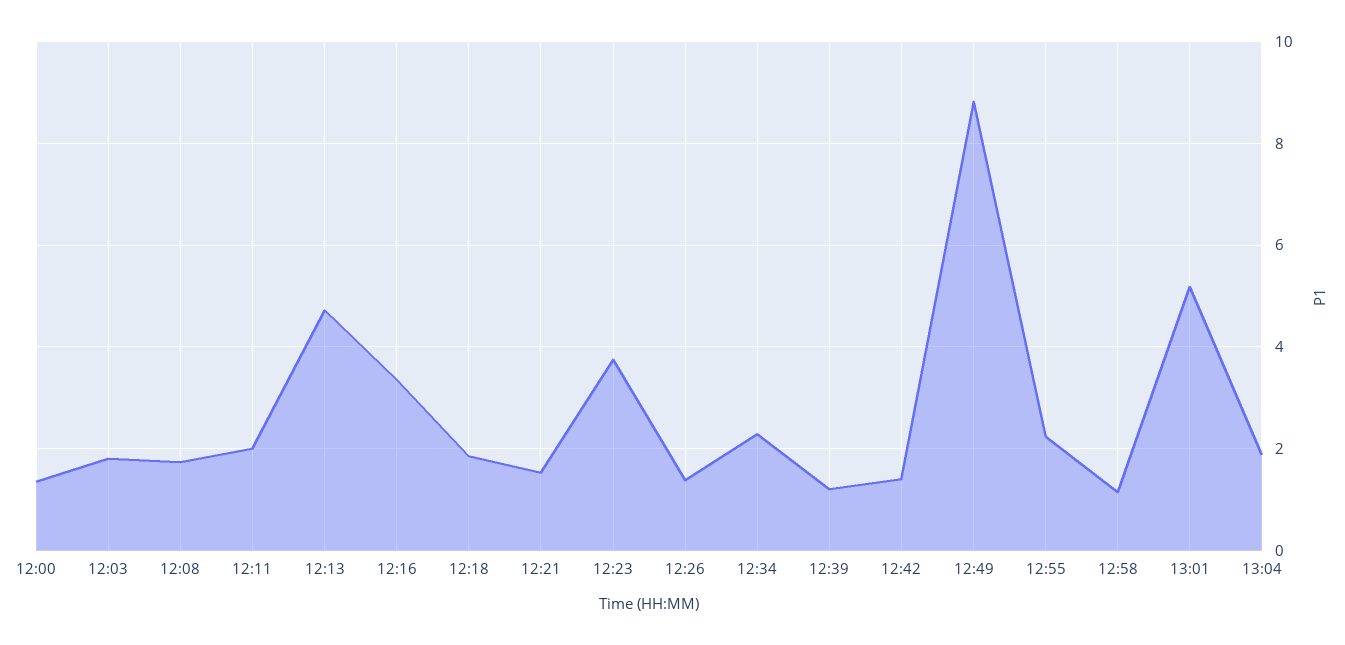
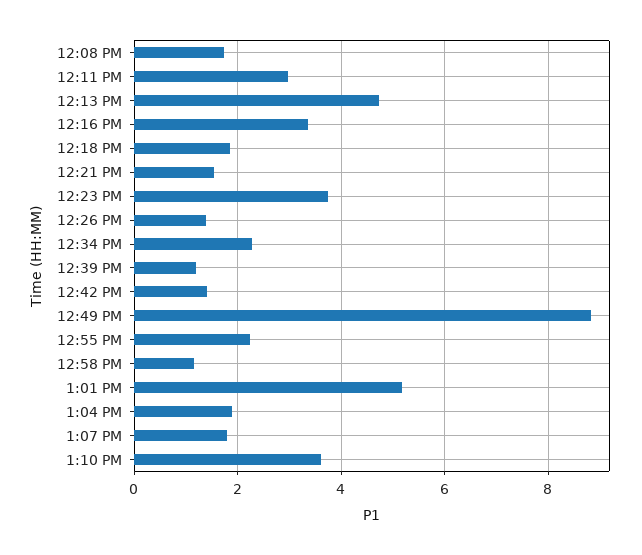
12:00: 1.4 -> none
12:03: 1.8 -> none
12:11: 2 -> 3
1:07 PM: none -> 1.8
1:10 PM: none -> 3.6

